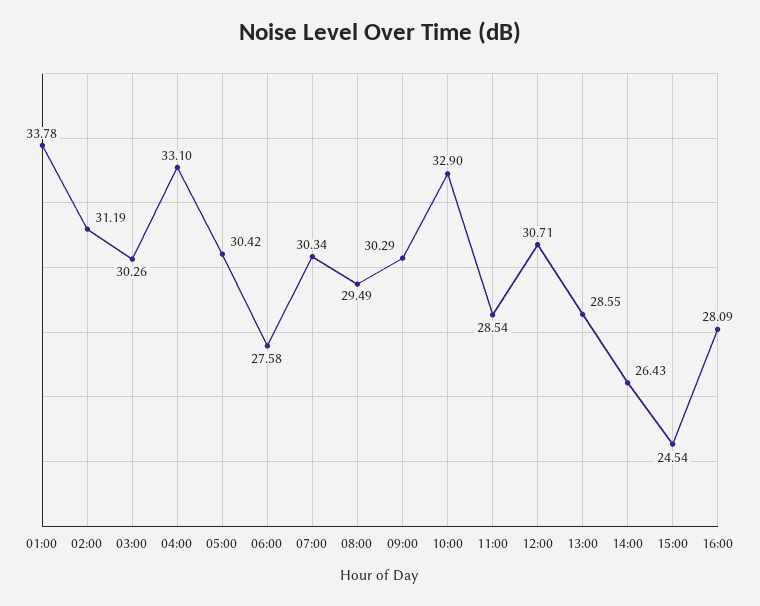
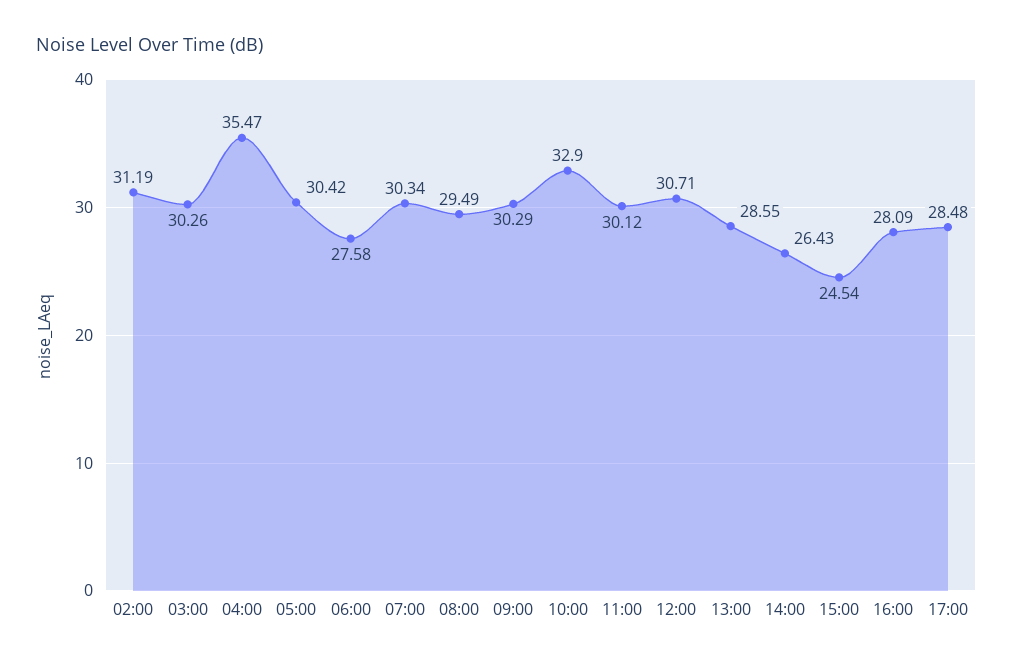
01:00: 33.78 -> none
04:00: 33.1 -> 35.47
11:00: 28.54 -> 30.12
17:00: none -> 28.48

